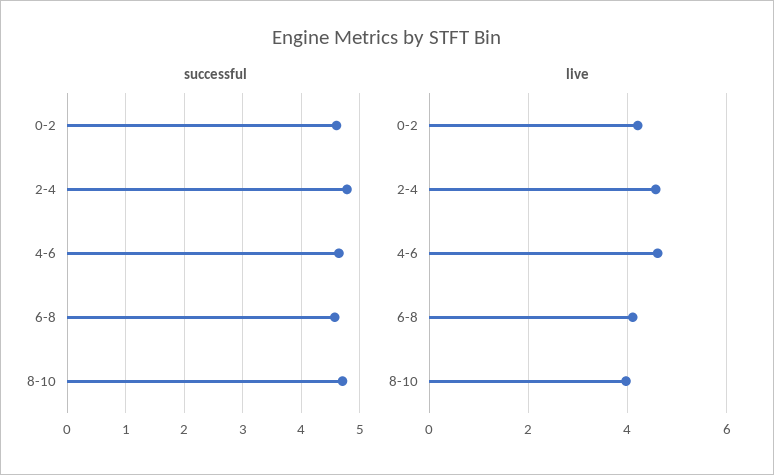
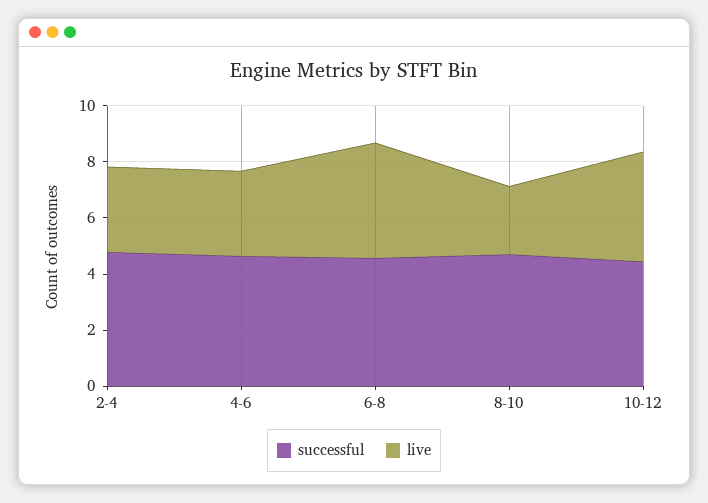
successful, 0-2: 4.6 -> none
live, 0-2: 4.2 -> none
live, 2-4: 4.6 -> 3
live, 4-6: 4.6 -> 3
live, 8-10: 4 -> 2.5
successful, 10-12: none -> 4.5
live, 10-12: none -> 4

